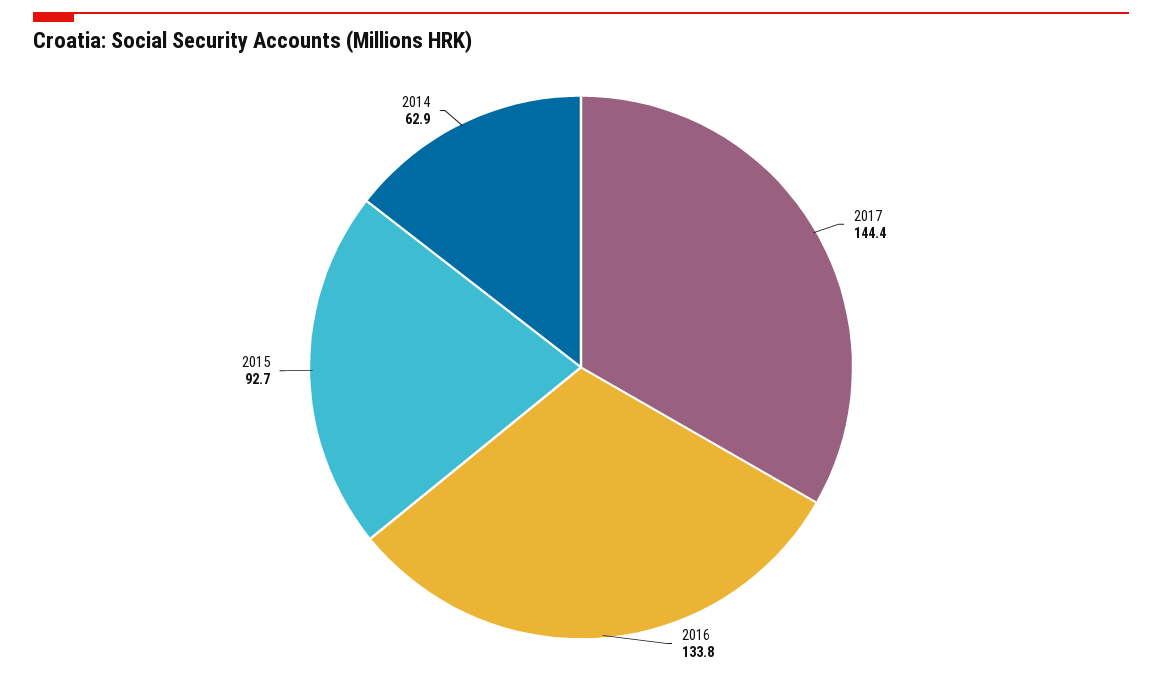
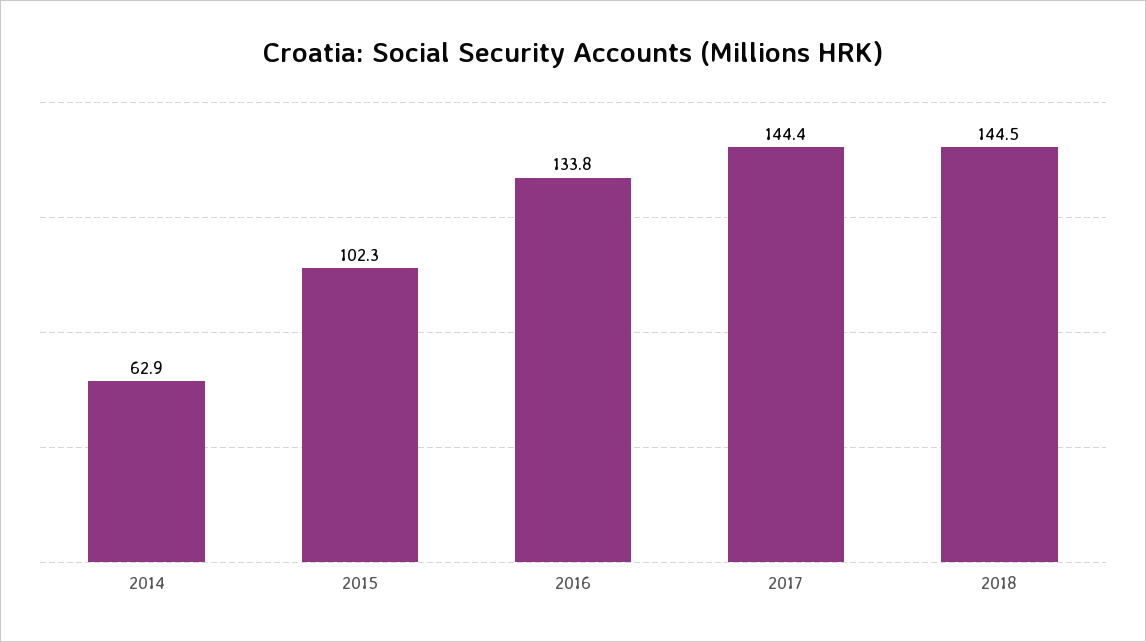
2015: 92.7 -> 102.3
2018: none -> 144.5

